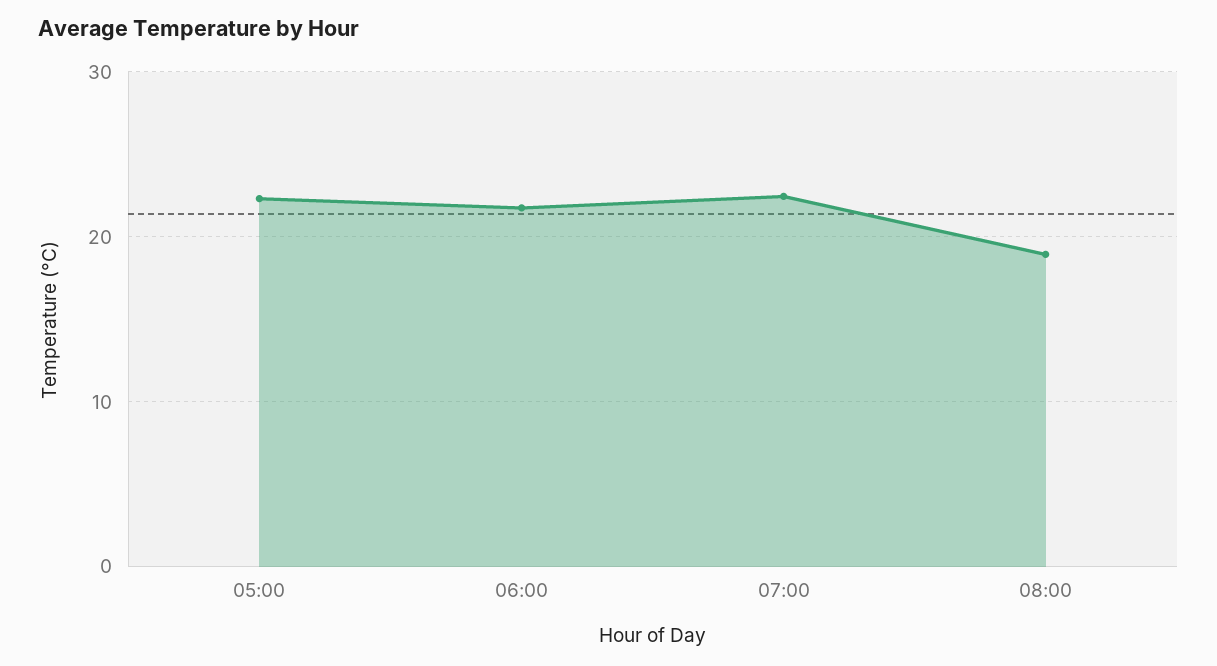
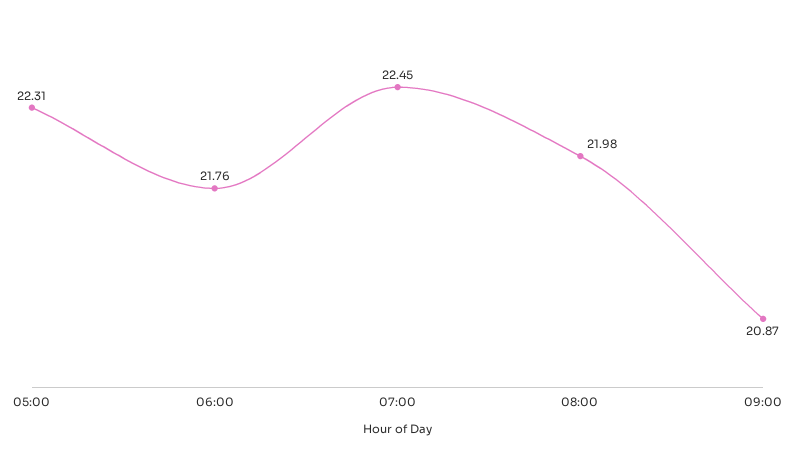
08:00: 19 -> 21.98
09:00: none -> 20.87

